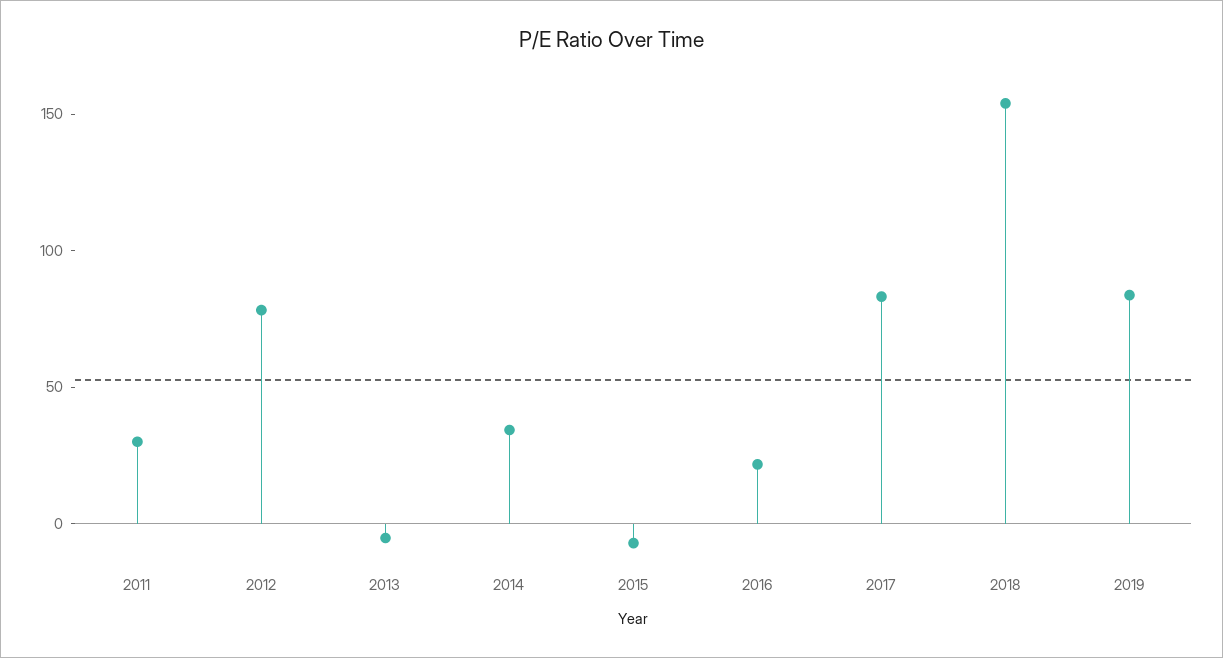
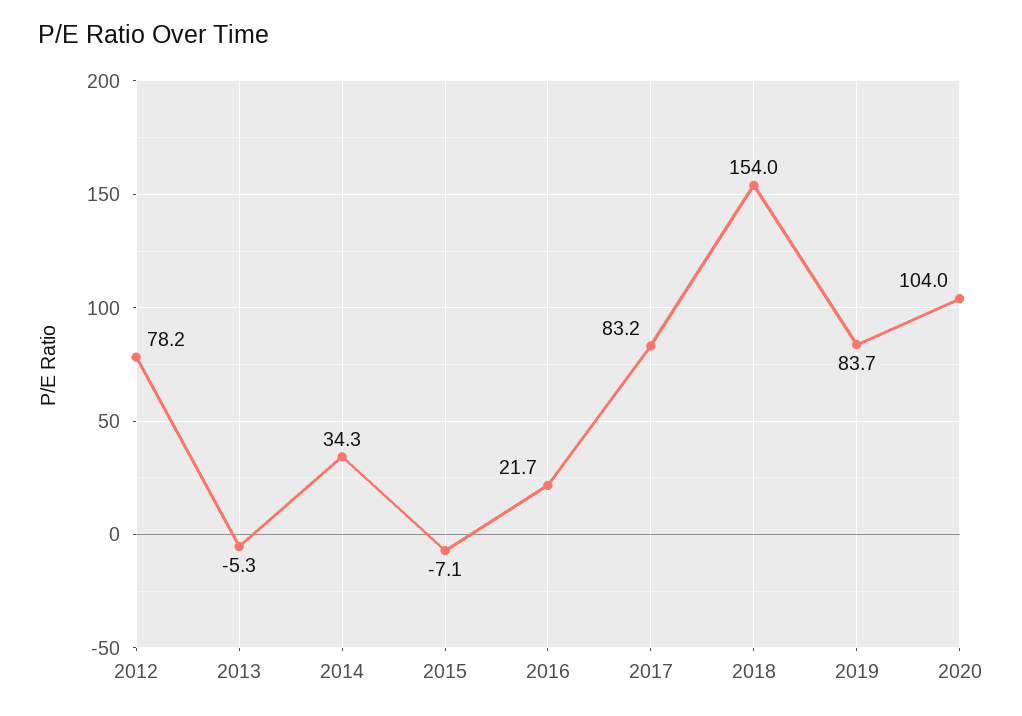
2011: 30 -> none
2020: none -> 104

